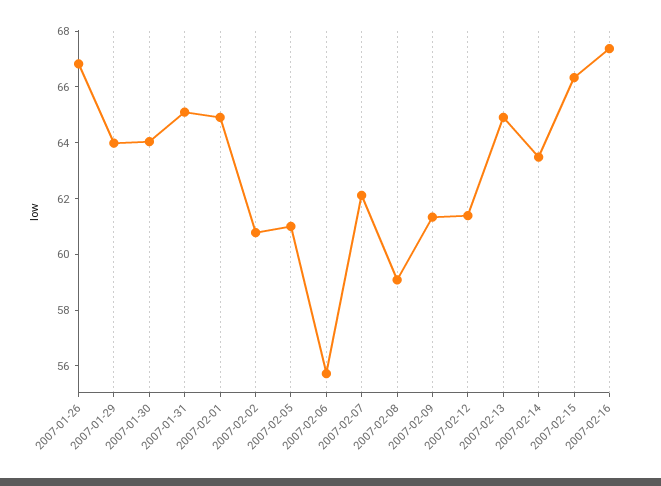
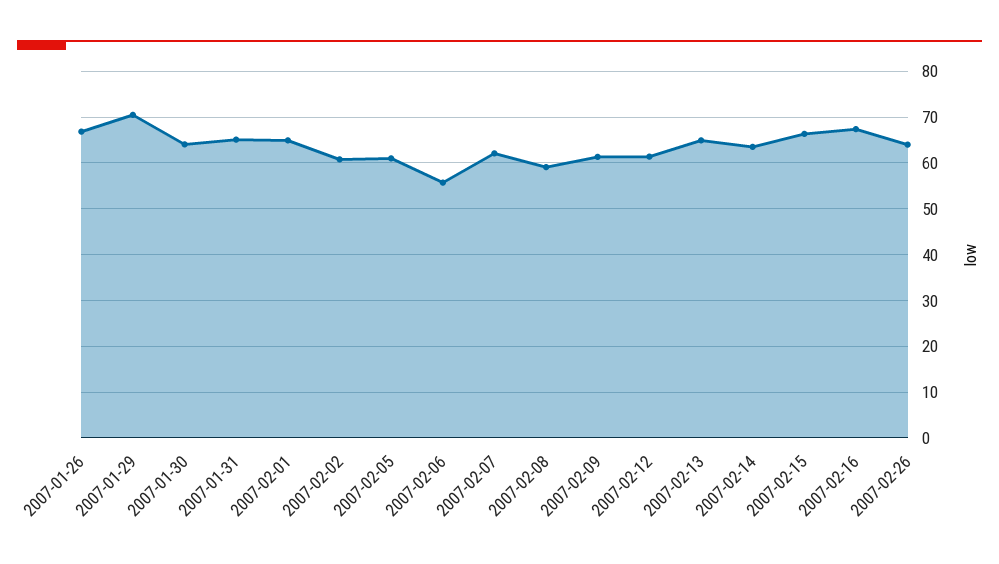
2007-01-29: 64 -> 70
2007-02-26: none -> 64

